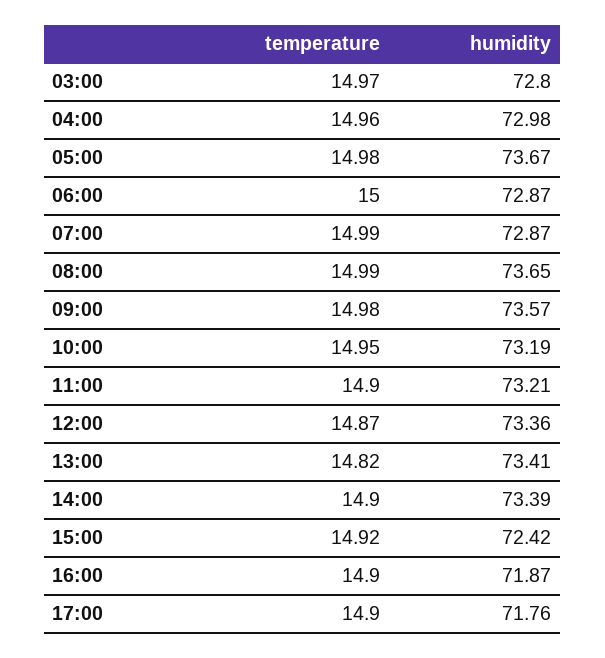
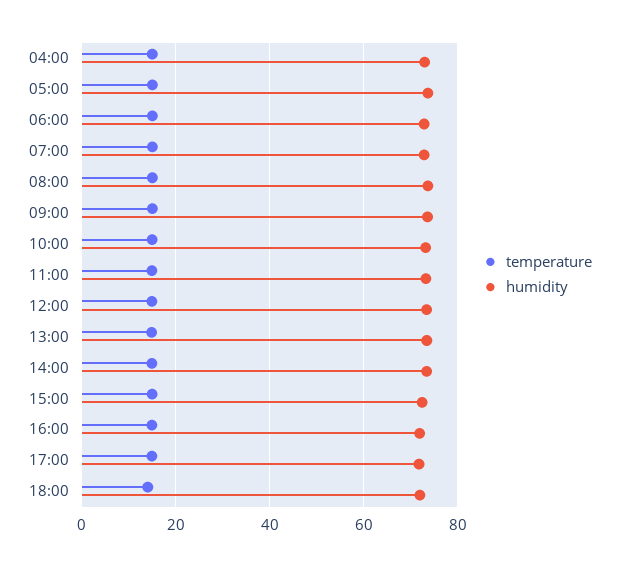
temperature, 03:00: 14.97 -> none
humidity, 03:00: 72.8 -> none
temperature, 18:00: none -> 14
humidity, 18:00: none -> 72

